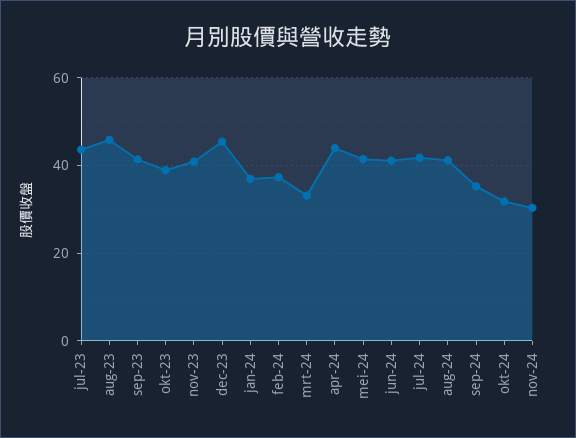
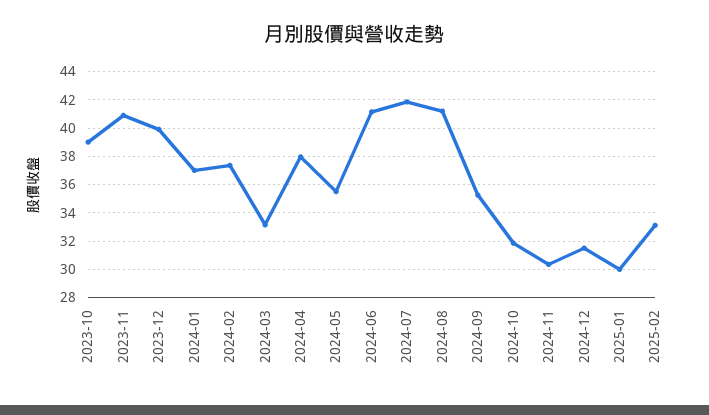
jul-23: 44 -> none
aug-23: 46 -> none
sep-23: 42 -> none
dec-23: 46 -> 40
apr-24: 44 -> 38
mei-24: 42 -> 35.5
2024-12: none -> 31.5
2025-01: none -> 30
2025-02: none -> 33

